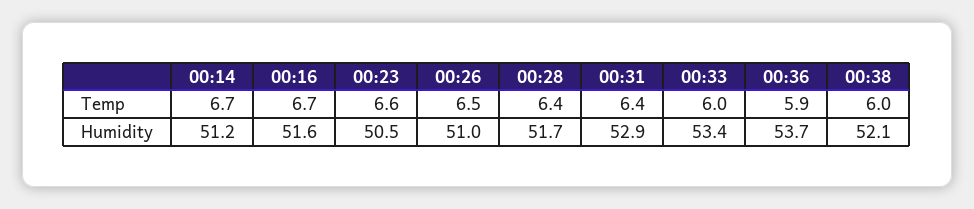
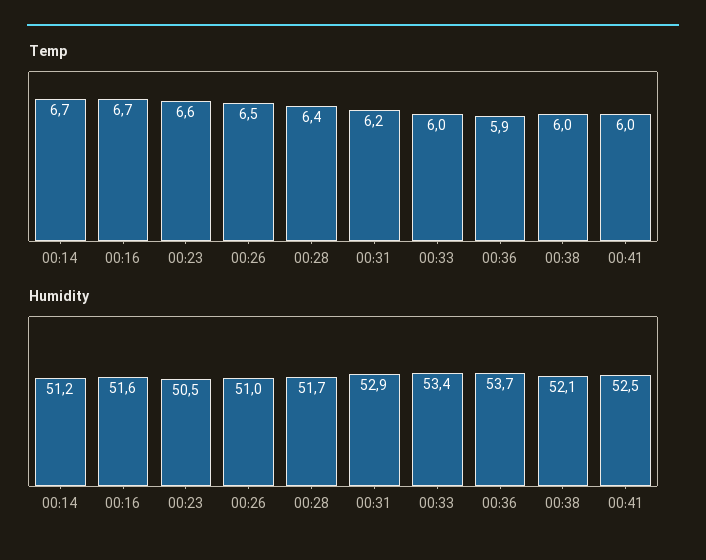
Temp, 00:31: 6.4 -> 6.2
Temp, 00:41: none -> 6
Humidity, 00:41: none -> 52.5

